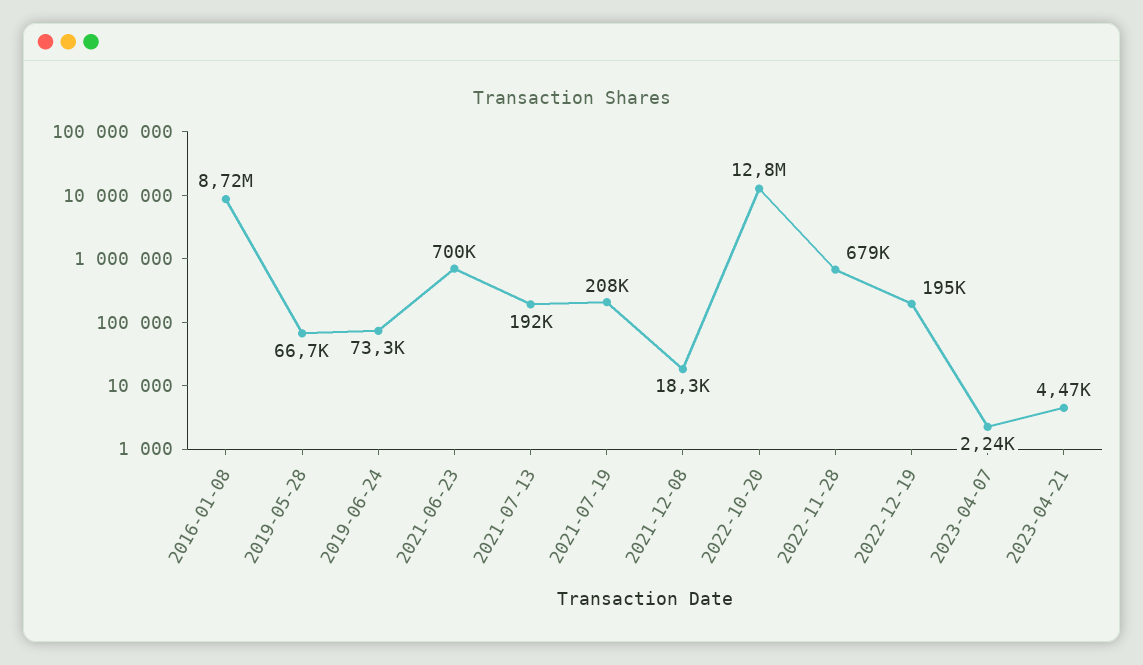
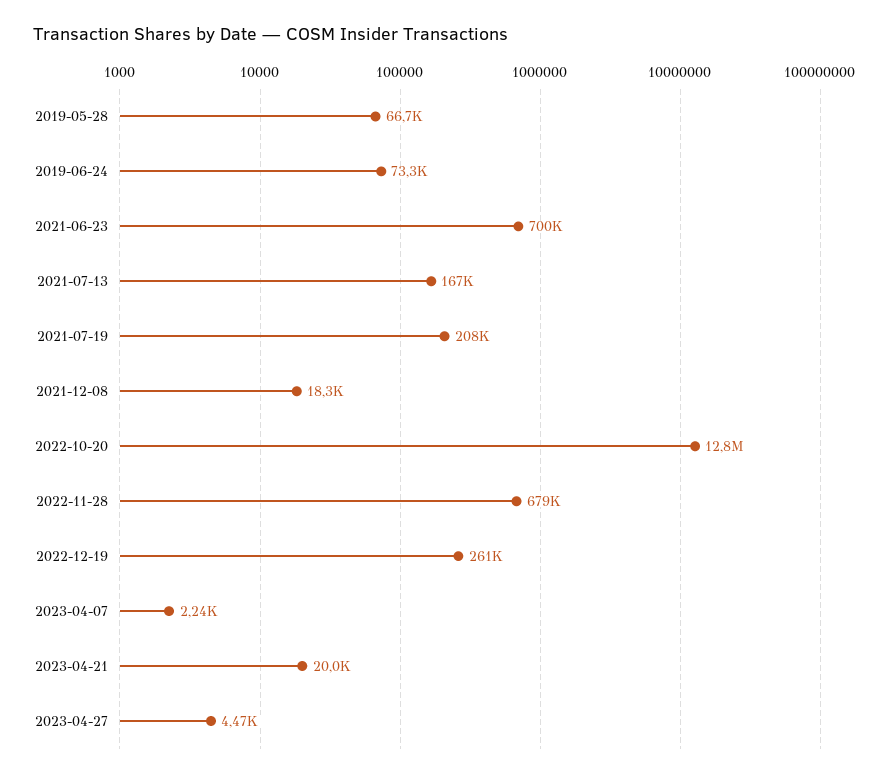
2016-01-08: 8720000 -> none
2021-07-13: 192000 -> 167000
2022-12-19: 195000 -> 261000
2023-04-21: 4470 -> 20000
2023-04-27: none -> 4470

